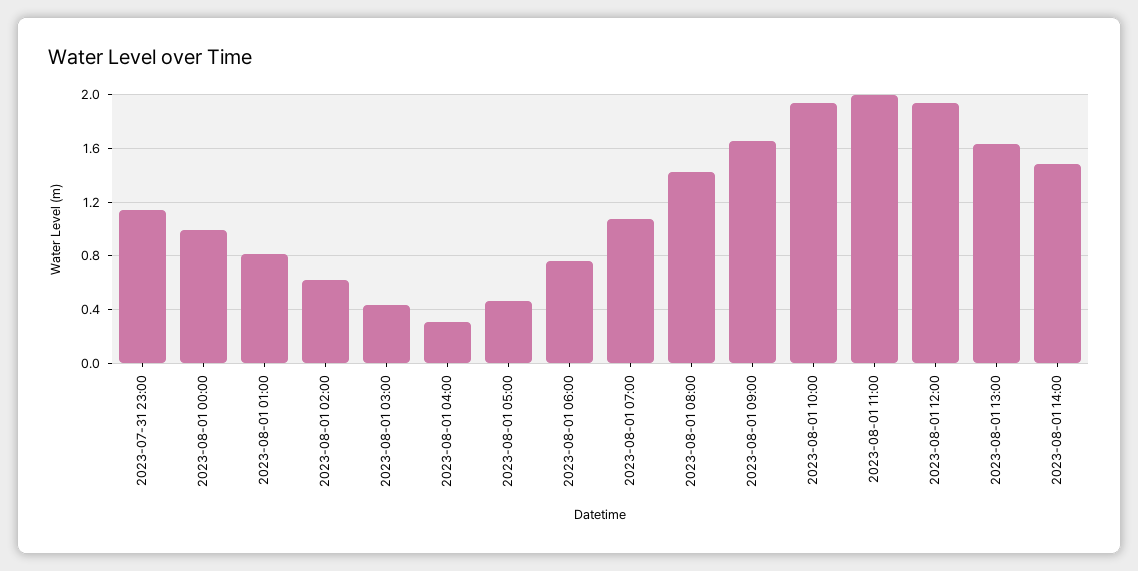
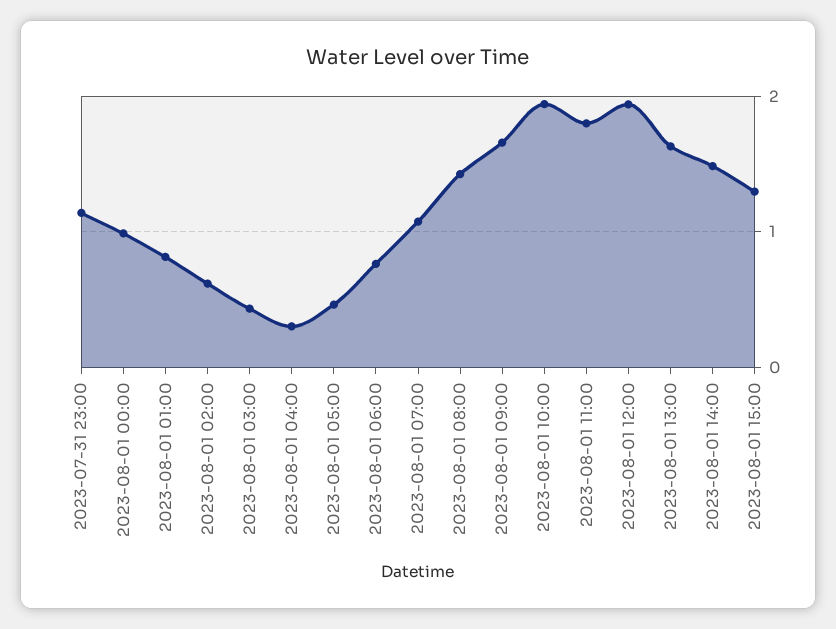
2023-08-01 11:00: 2 -> 1.8
2023-08-01 15:00: none -> 1.3

